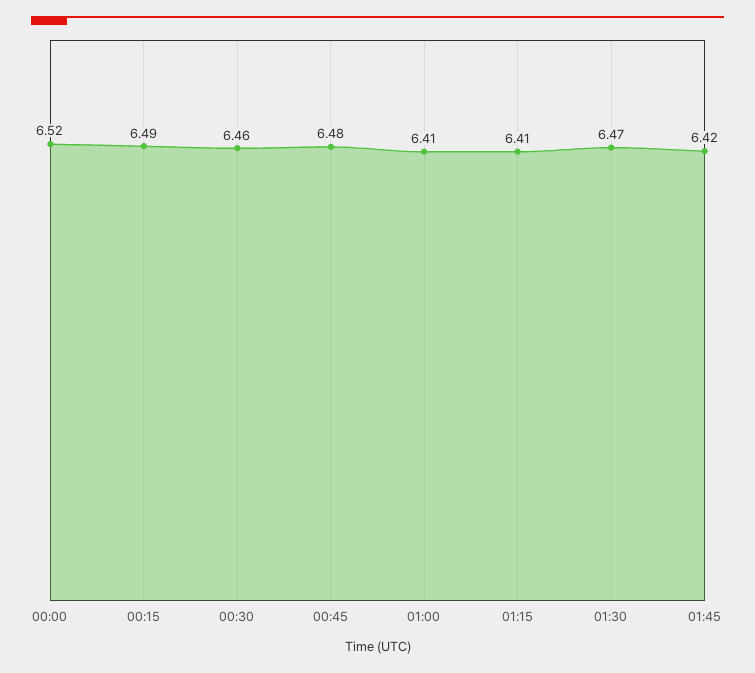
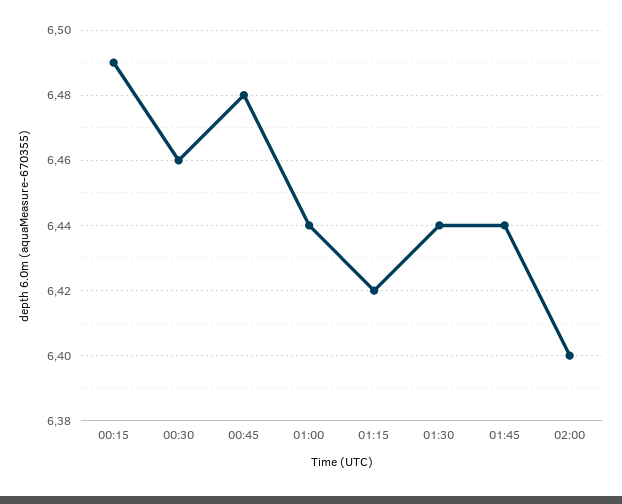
00:00: 6.52 -> none
01:00: 6.41 -> 6.44
01:15: 6.41 -> 6.42
01:30: 6.47 -> 6.44
01:45: 6.42 -> 6.44
02:00: none -> 6.4

